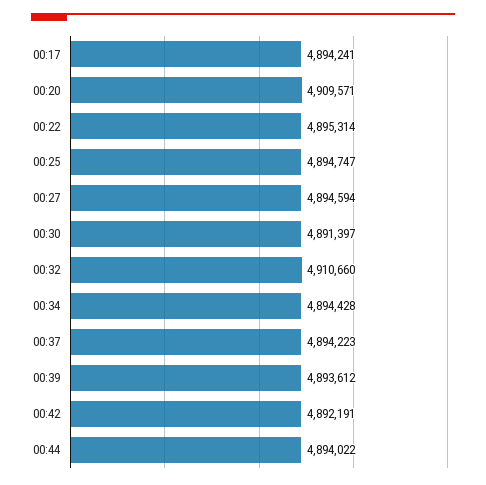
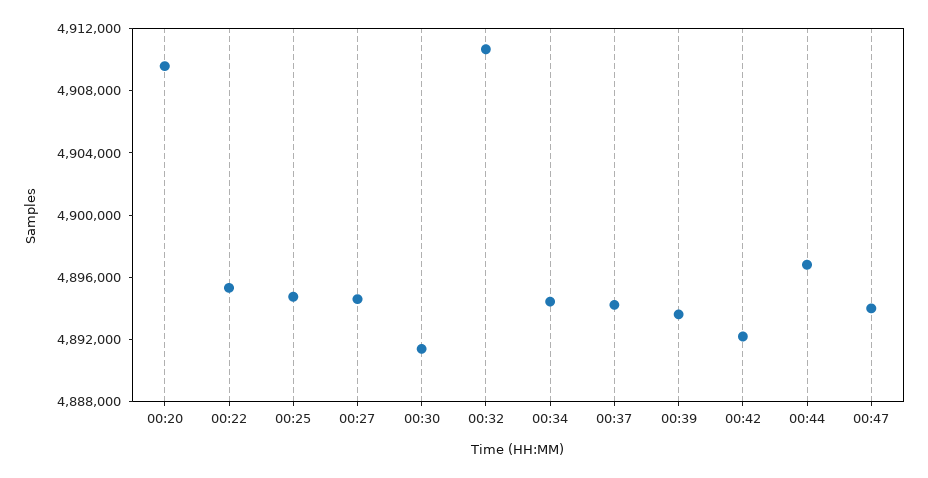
00:17: 4894241 -> none
00:44: 4894022 -> 4897000
00:47: none -> 4894000

